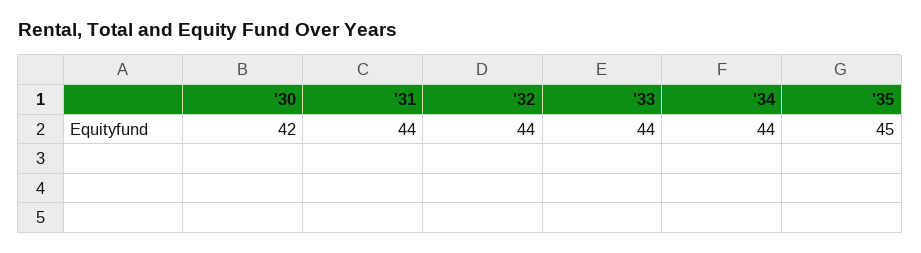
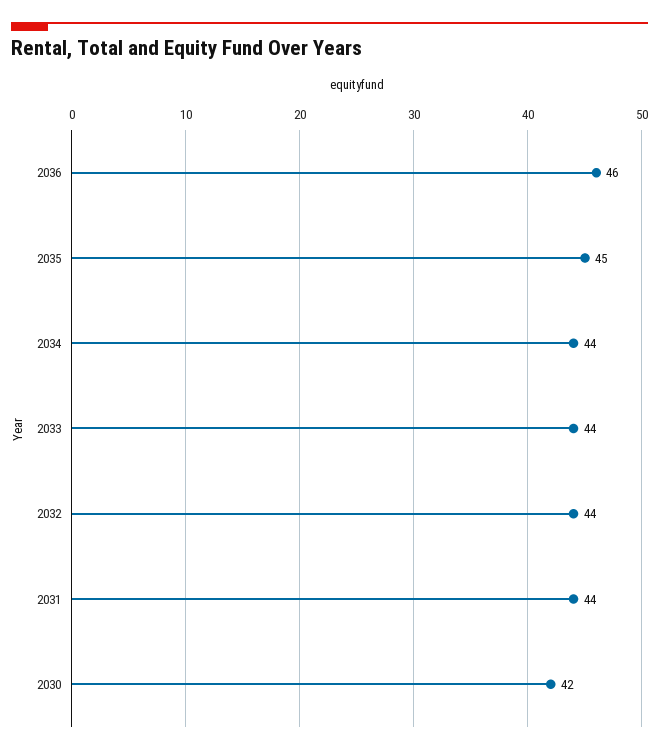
2036: none -> 46

